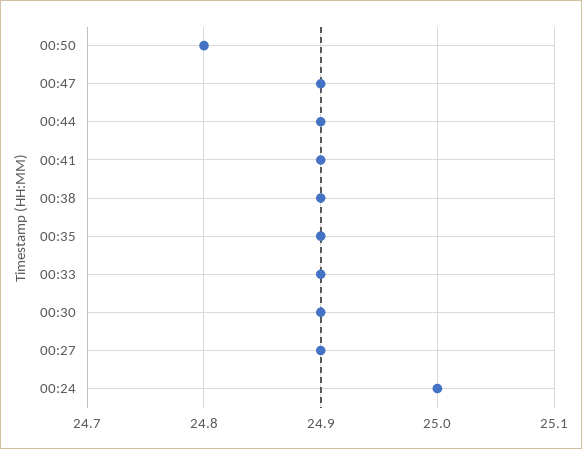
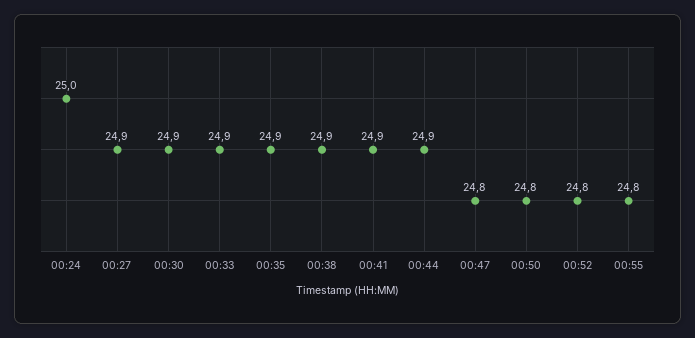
00:47: 24.9 -> 24.8
00:52: none -> 24.8
00:55: none -> 24.8

